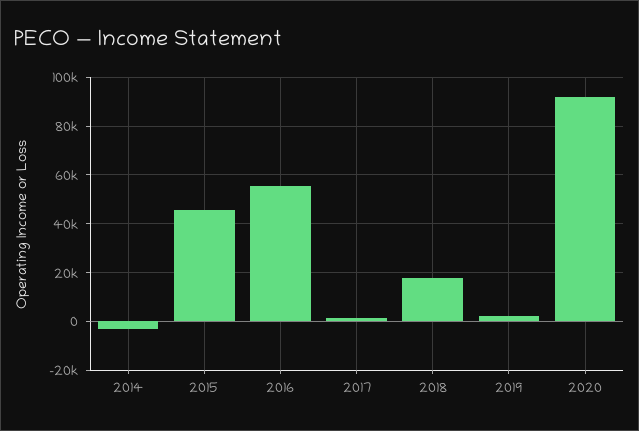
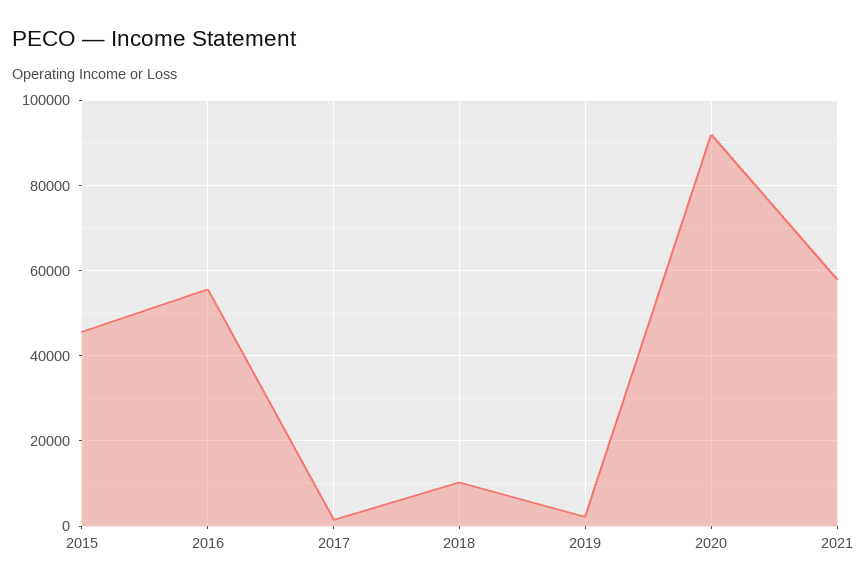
2014: -2500 -> none
2018: 17500 -> 10000
2021: none -> 58000

